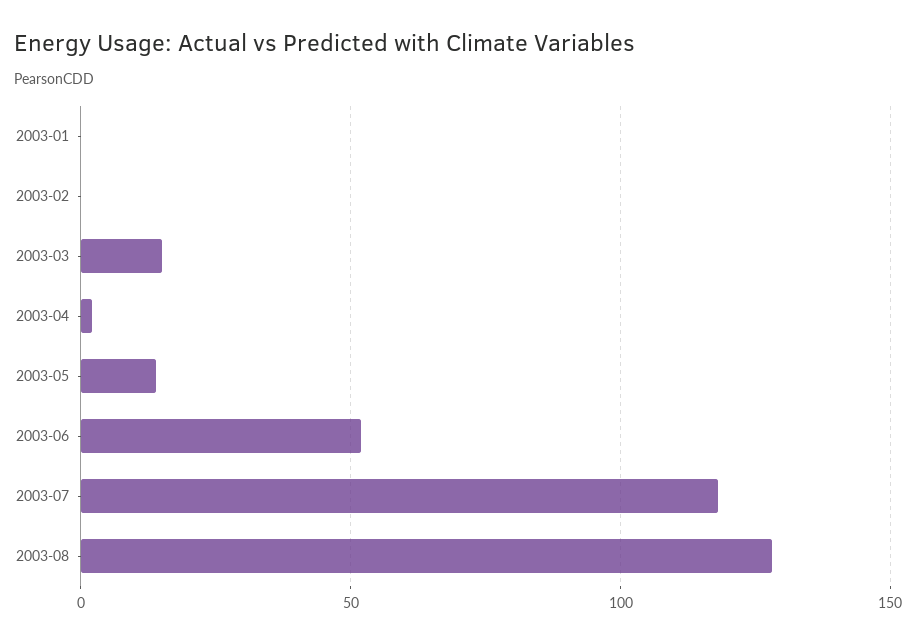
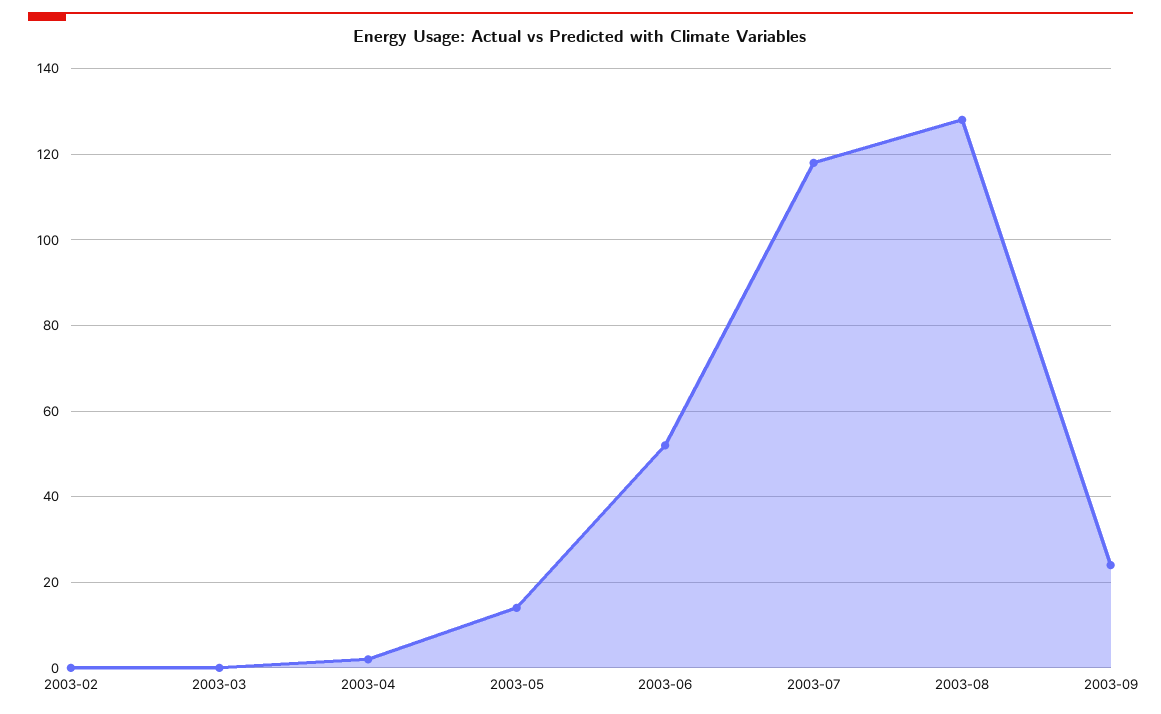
2003-01: 0 -> none
2003-03: 15 -> 0
2003-09: none -> 25

